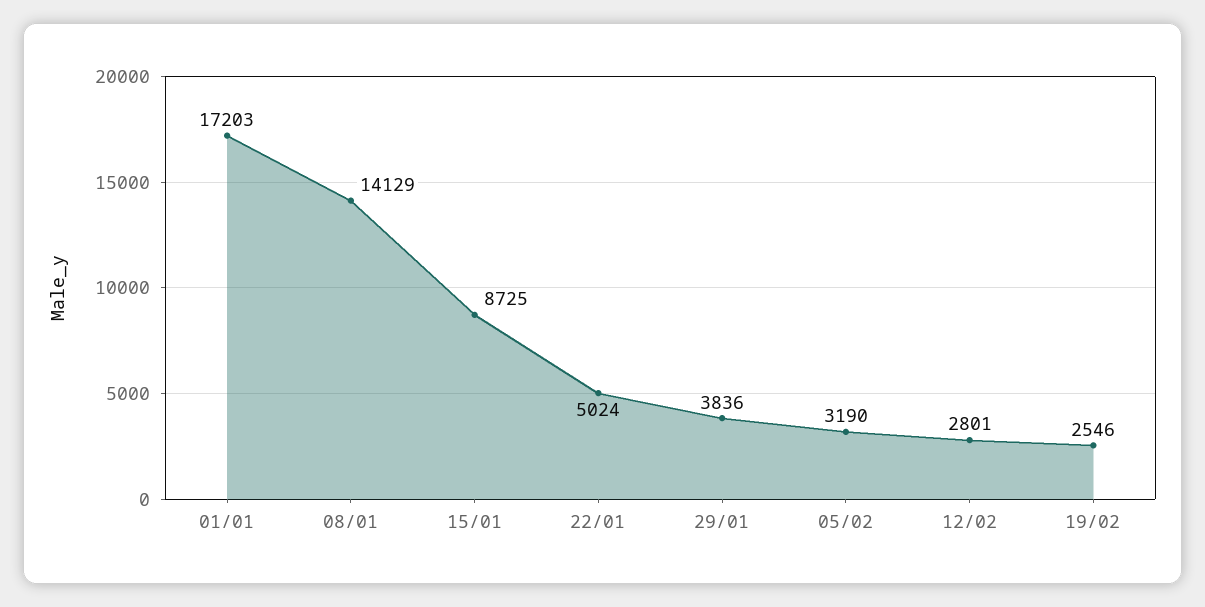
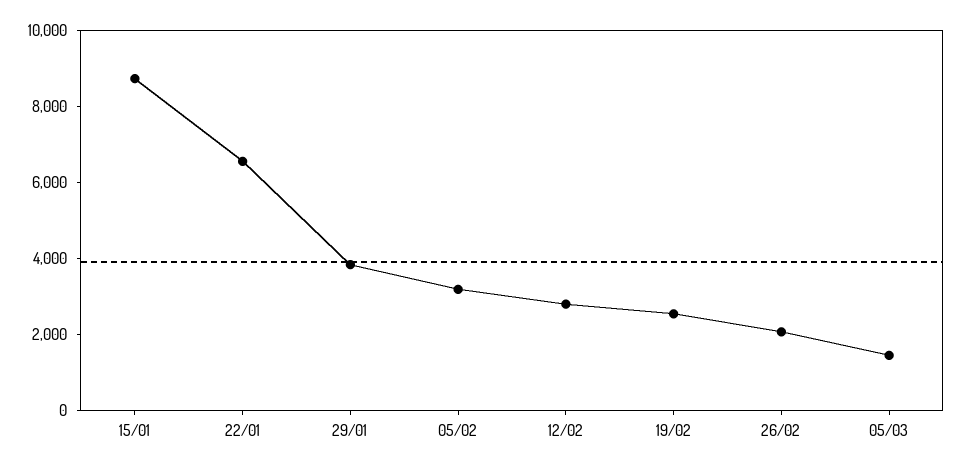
01/01: 17203 -> none
08/01: 14129 -> none
22/01: 5024 -> 6500
26/02: none -> 2000
05/03: none -> 1500

